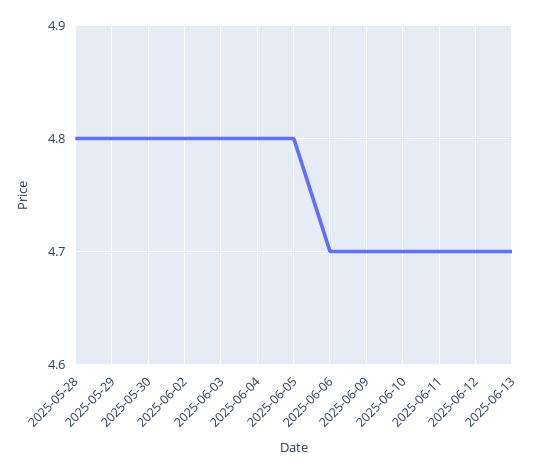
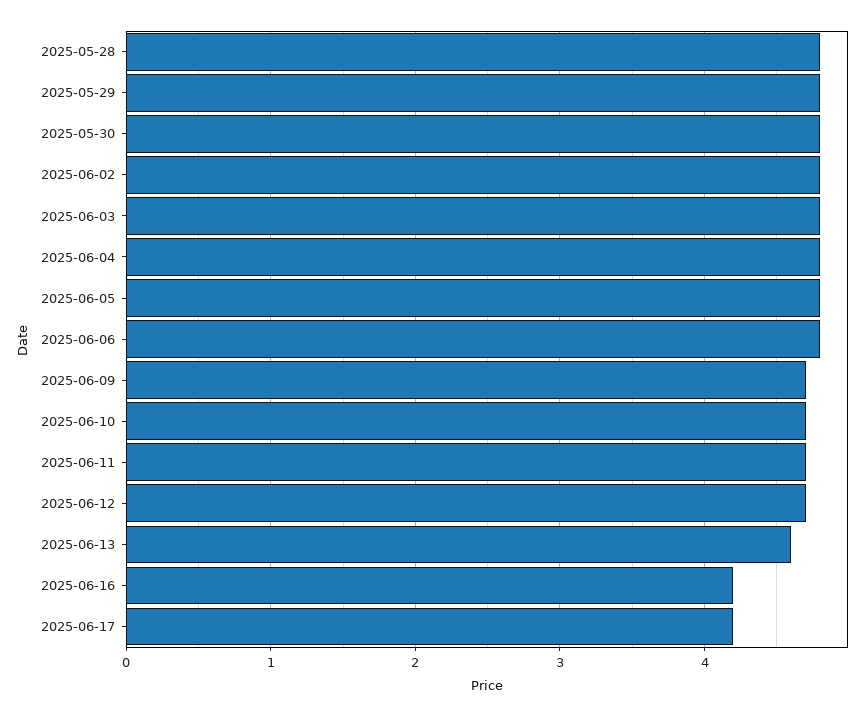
2025-06-06: 4.7 -> 4.8
2025-06-13: 4.7 -> 4.6
2025-06-16: none -> 4.2
2025-06-17: none -> 4.2

